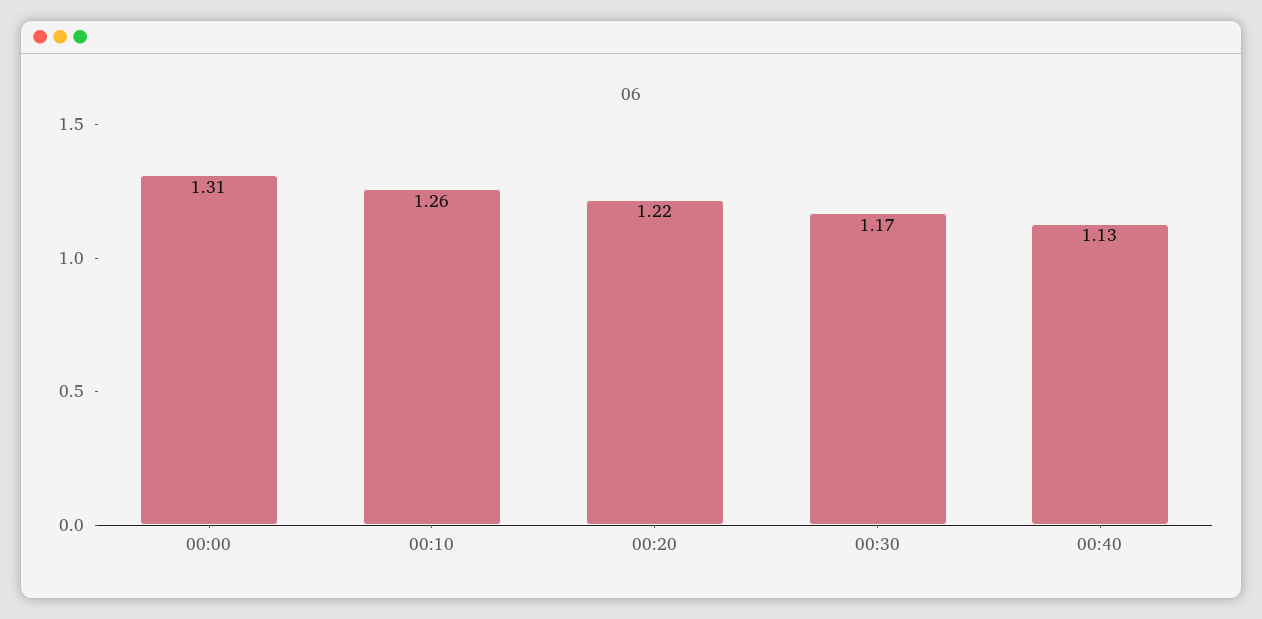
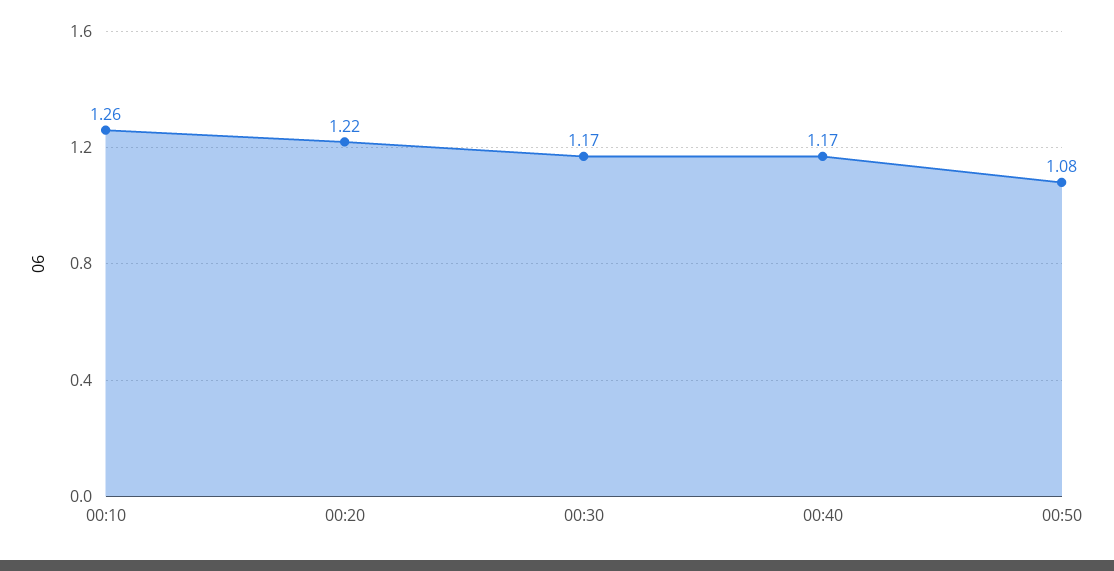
00:00: 1.31 -> none
00:40: 1.13 -> 1.17
00:50: none -> 1.08

